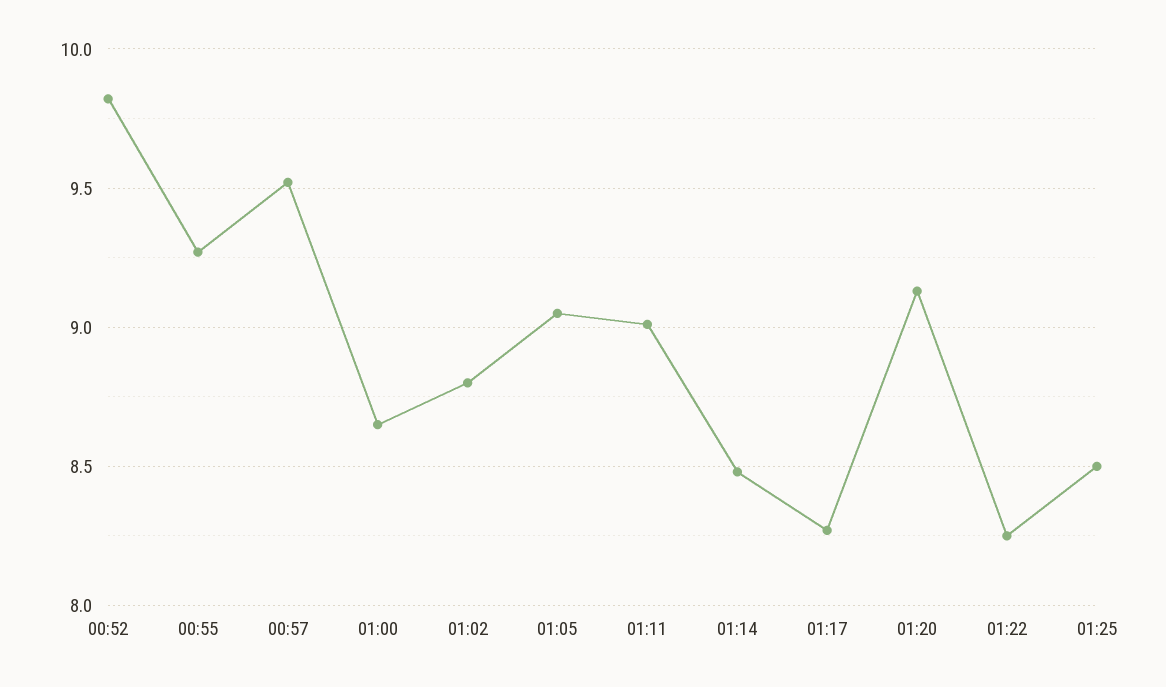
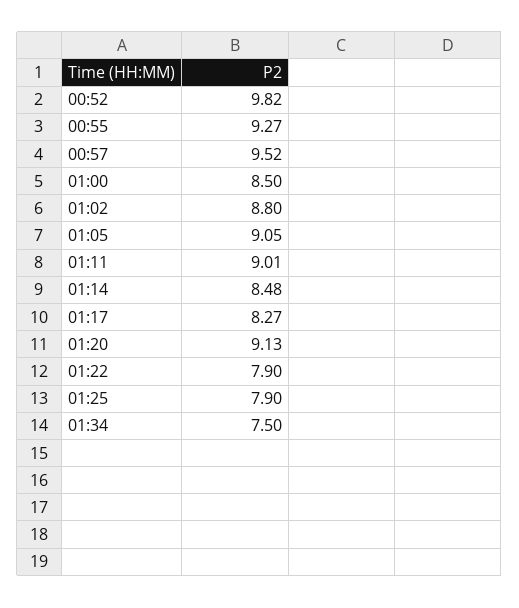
01:00: 8.65 -> 8.5
01:22: 8.25 -> 7.9
01:25: 8.5 -> 7.9
01:34: none -> 7.5

